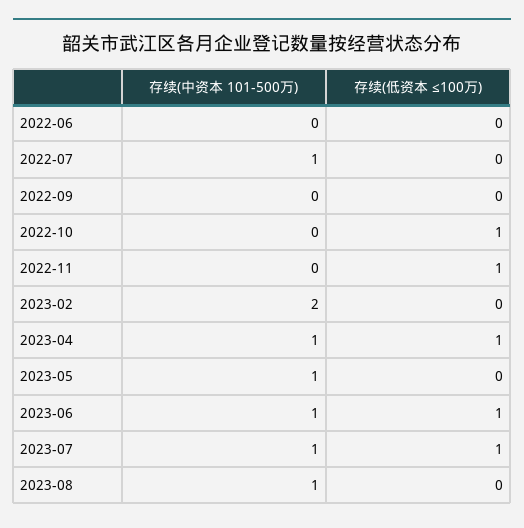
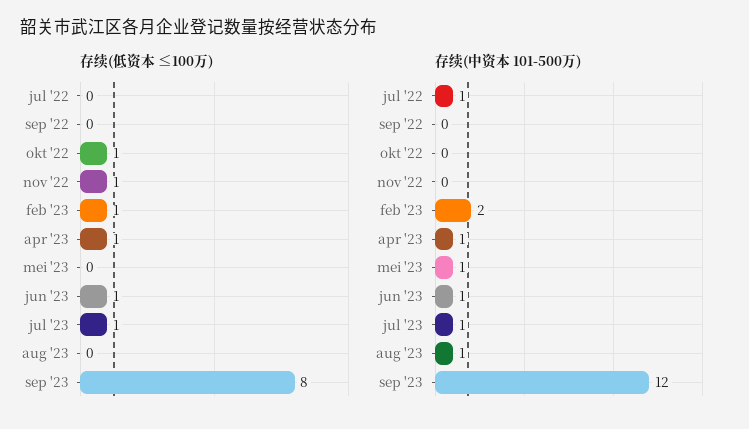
存续(中资本 101-500万), 2022-06: 0 -> none
存续(低资本 ≤100万), 2022-06: 0 -> none
存续(低资本 ≤100万), 2023-02: 0 -> 1
存续(低资本 ≤100万), sep '23: none -> 8
存续(中资本 101-500万), sep '23: none -> 12

